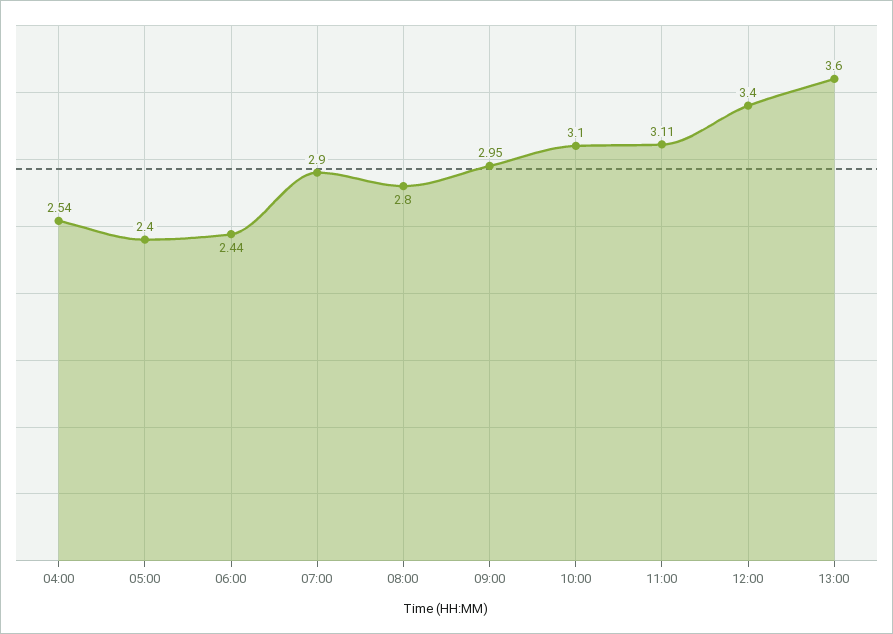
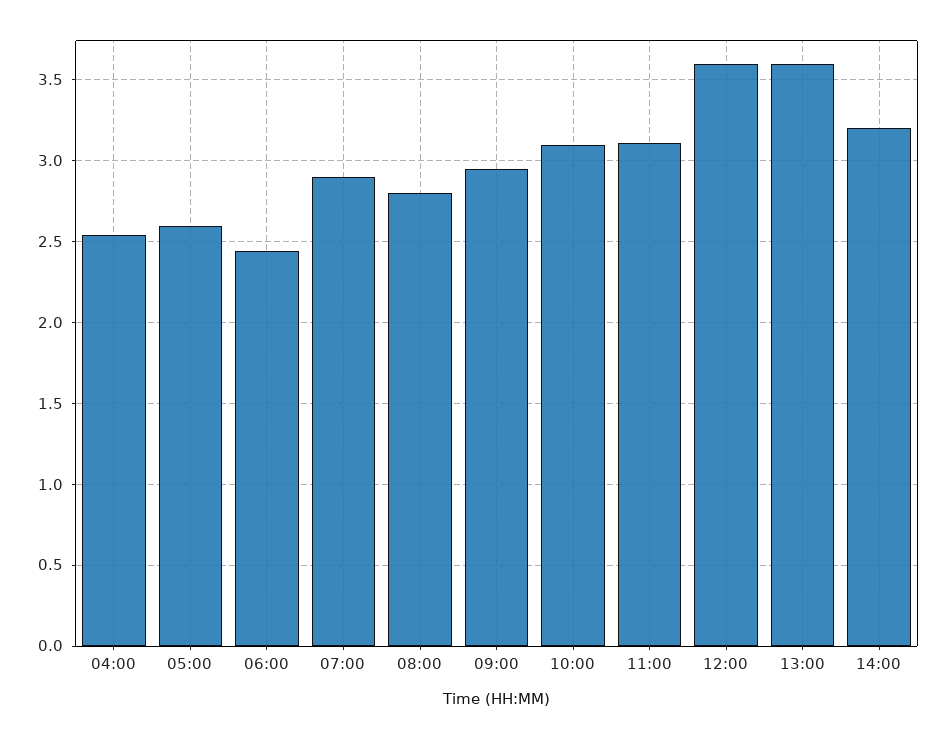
05:00: 2.4 -> 2.6
12:00: 3.4 -> 3.6
14:00: none -> 3.2

